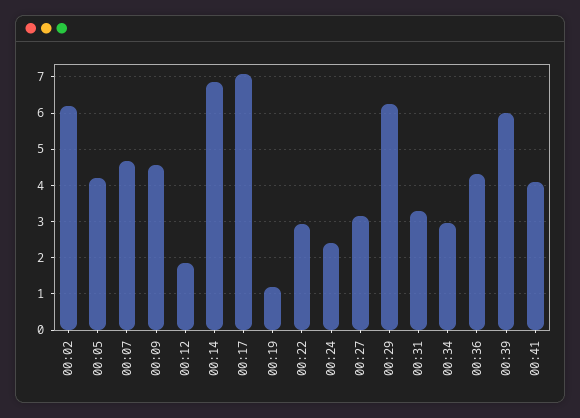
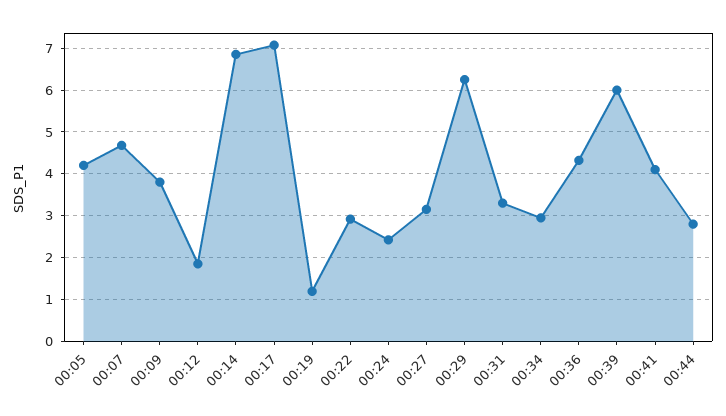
00:02: 6.2 -> none
00:09: 4.6 -> 3.8
00:44: none -> 2.8

